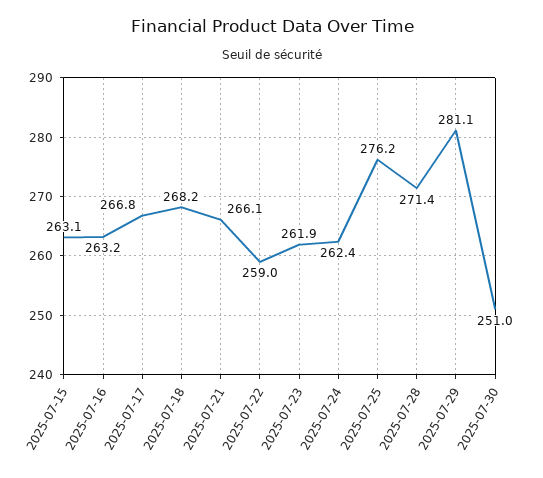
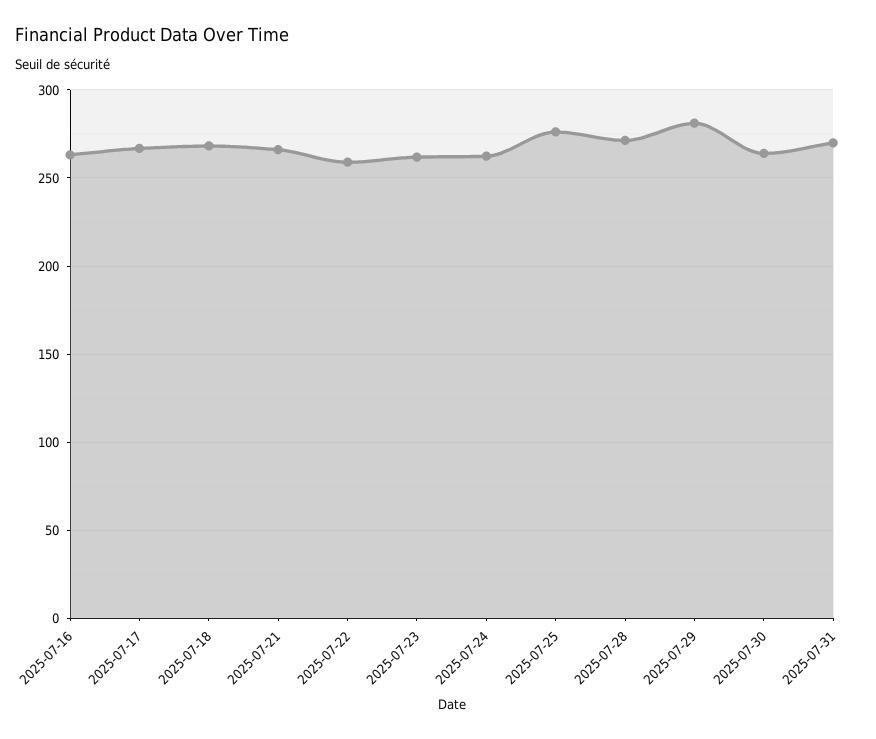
2025-07-15: 263.1 -> none
2025-07-30: 251 -> 265
2025-07-31: none -> 270

